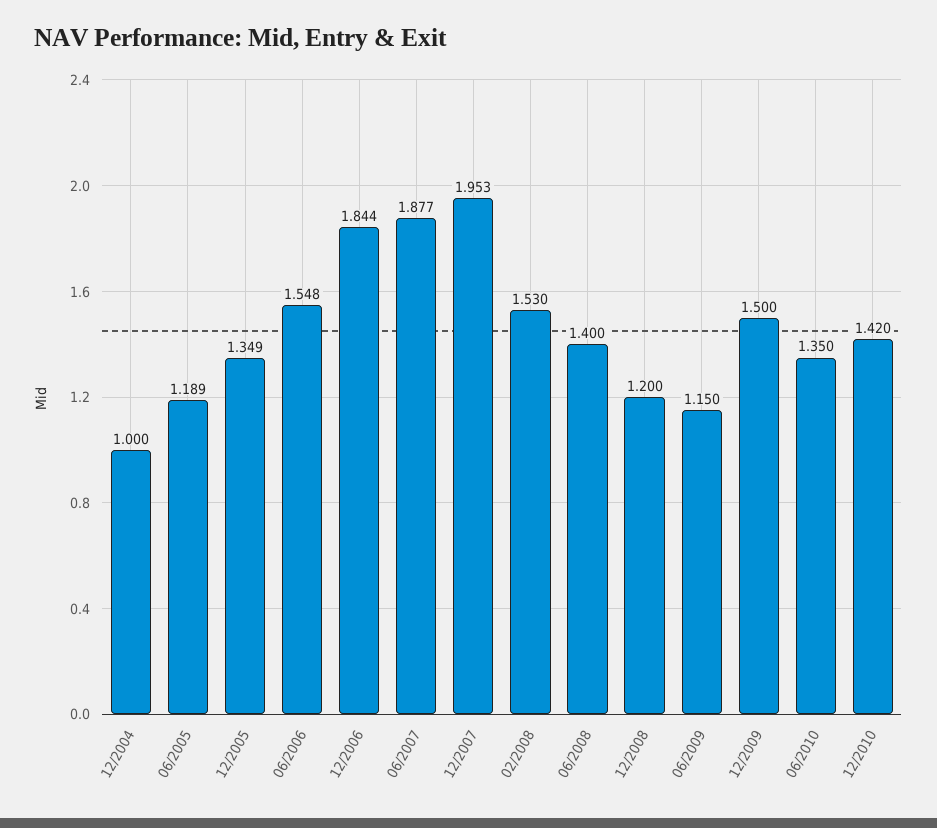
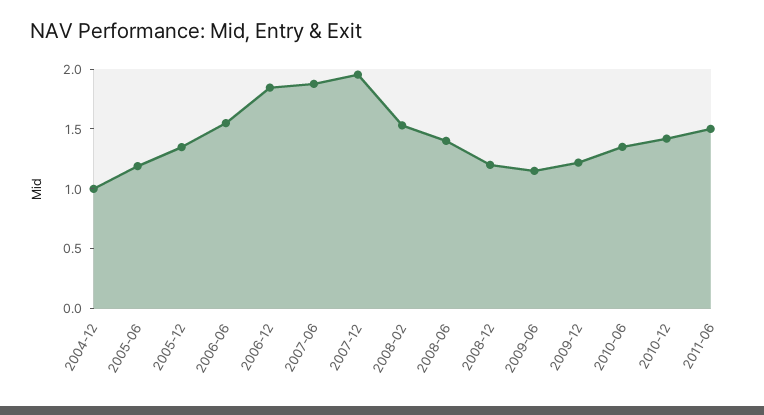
12/2009: 1.5 -> 1.2
2011-06: none -> 1.5

